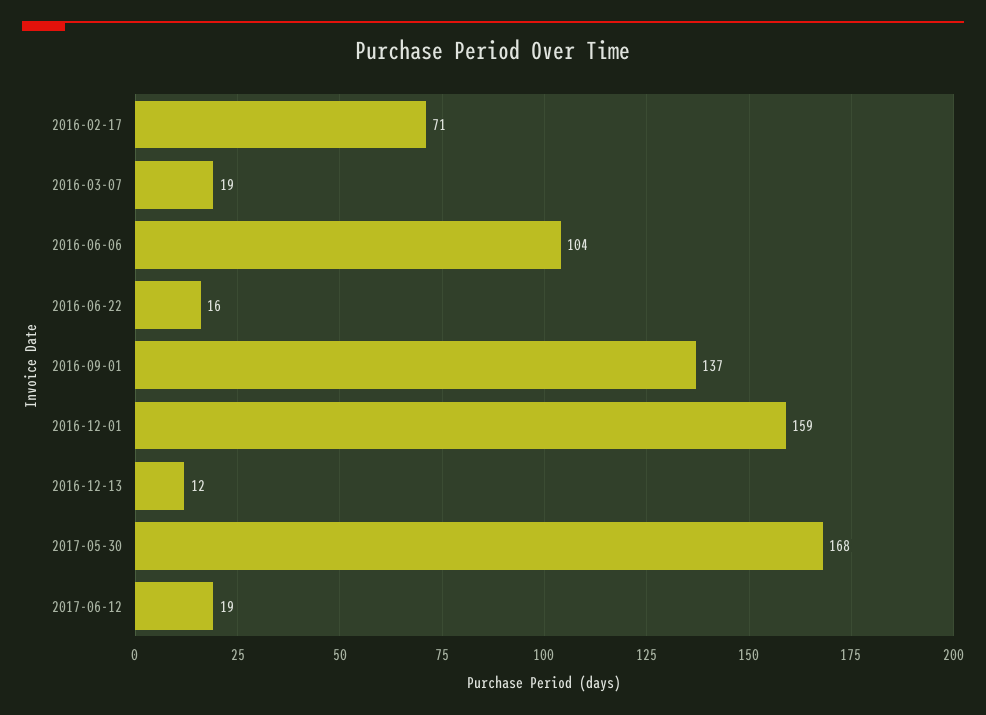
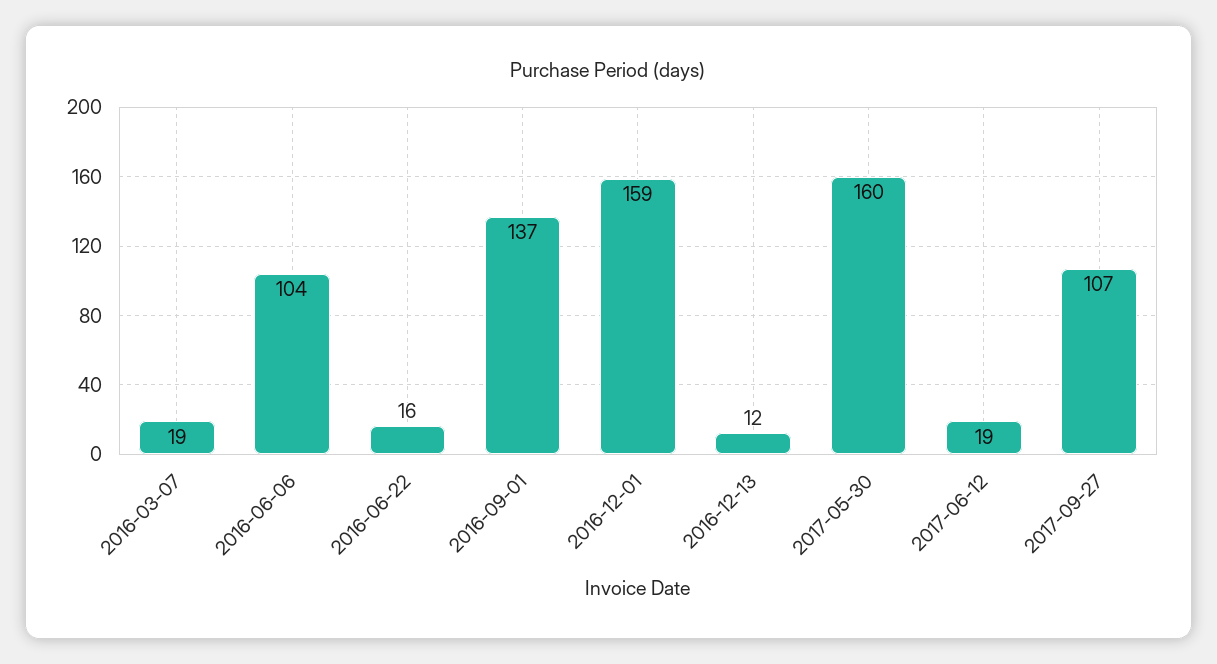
2016-02-17: 71 -> none
2017-05-30: 168 -> 160
2017-09-27: none -> 107

